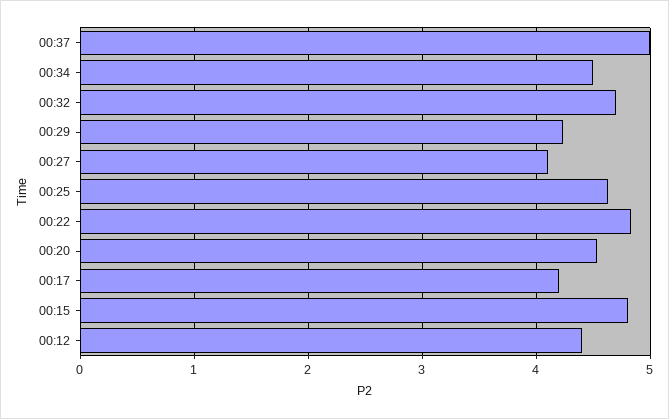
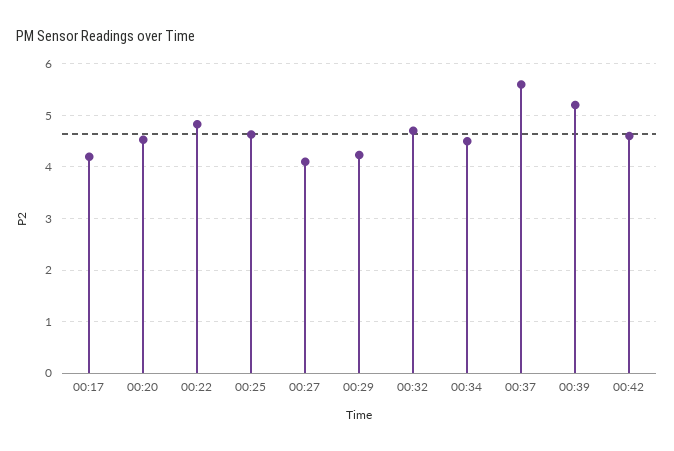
00:37: 5 -> 5.6
00:15: 4.8 -> none
00:12: 4.4 -> none
00:39: none -> 5.2
00:42: none -> 4.6

